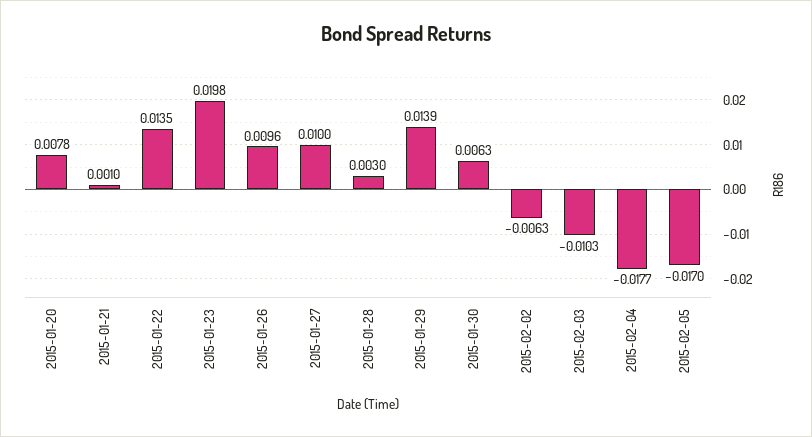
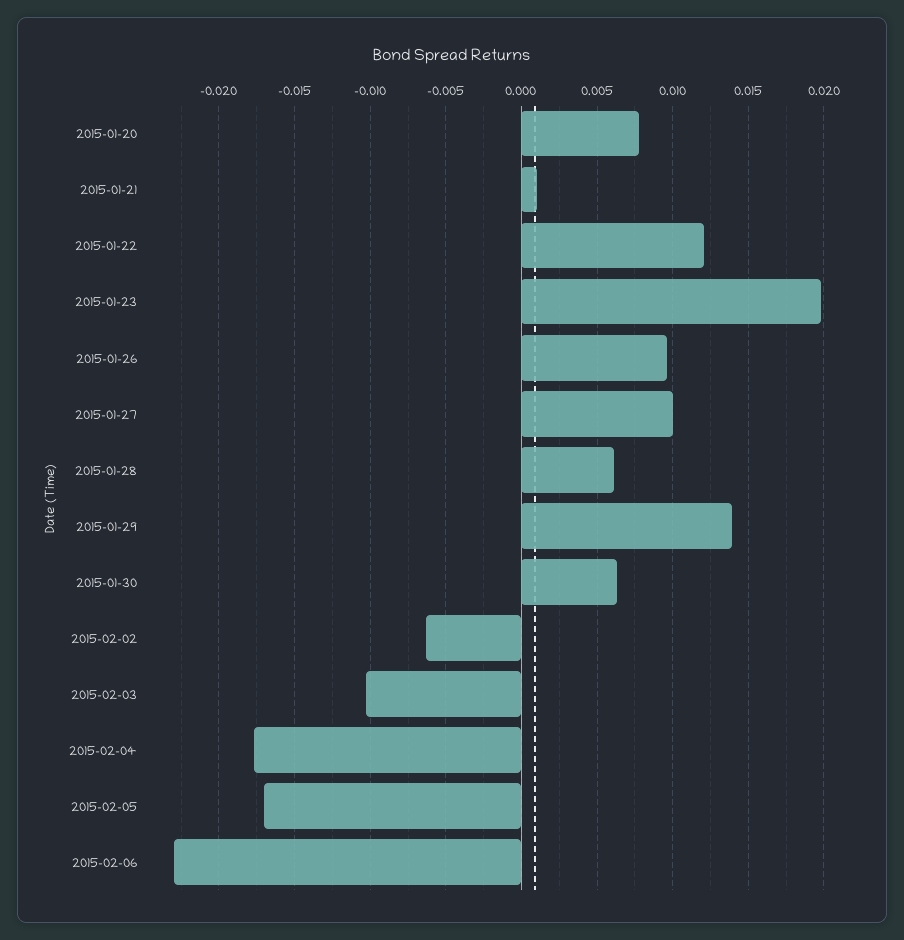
2015-01-22: 0.0135 -> 0.012
2015-01-28: 0.003 -> 0.006
2015-02-06: none -> -0.023

